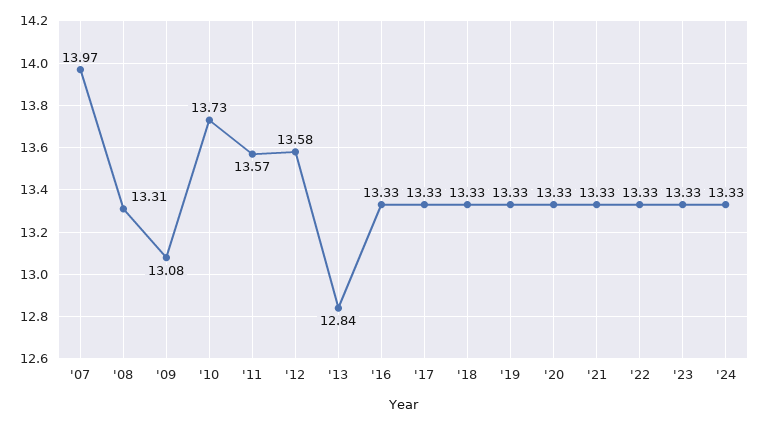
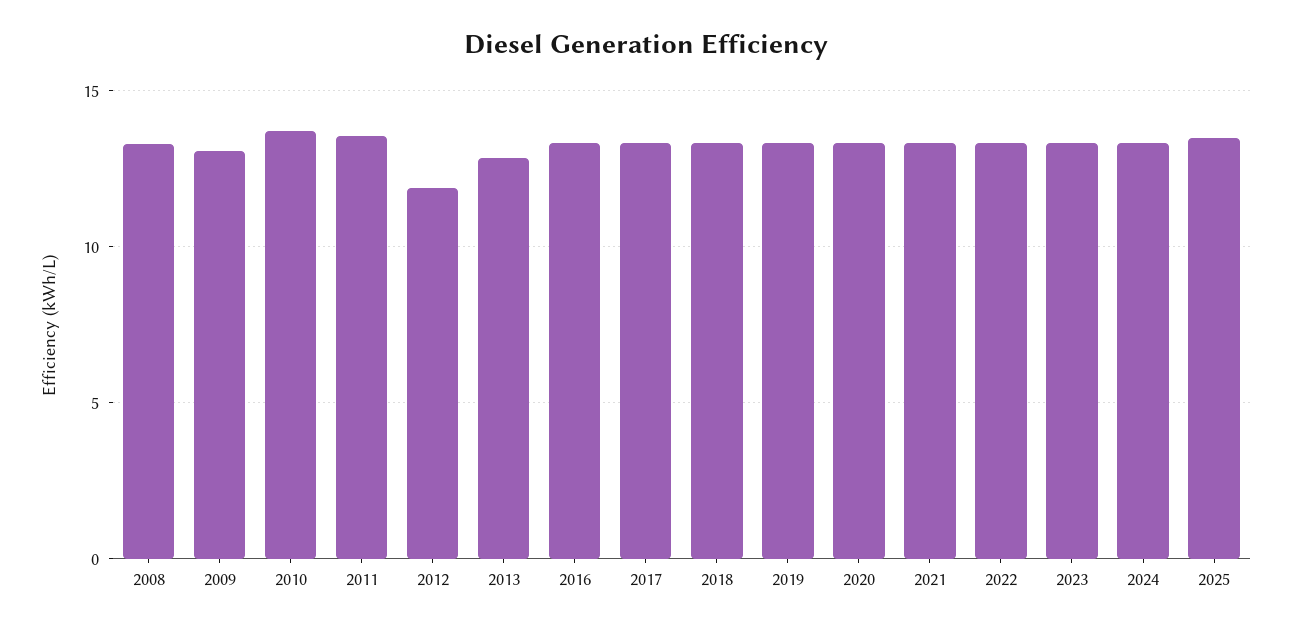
'07: 13.97 -> none
'12: 13.58 -> 12
2025: none -> 13.5

